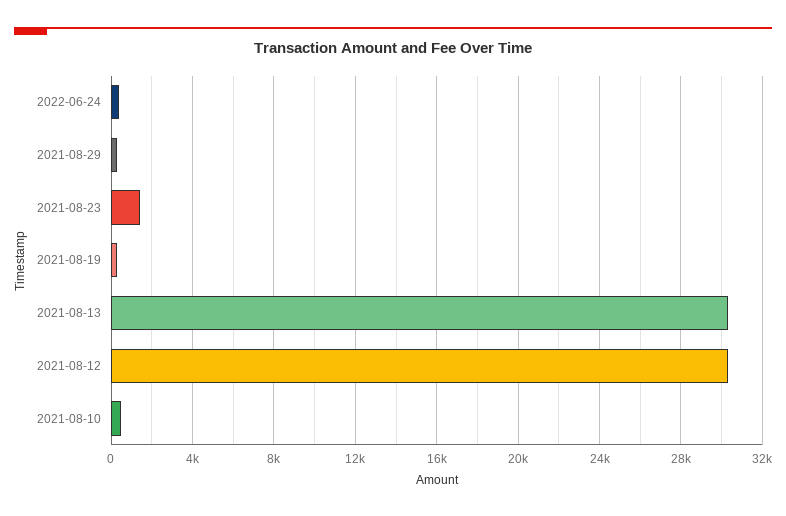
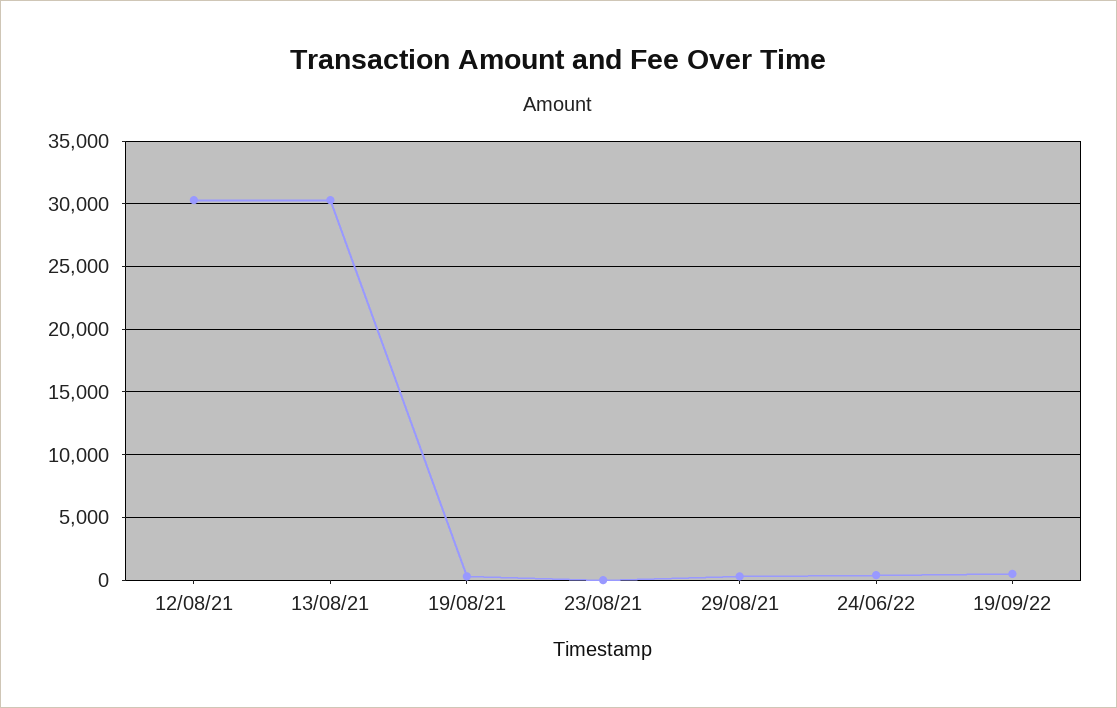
2021-08-23: 1500 -> 0
2021-08-10: 500 -> none
19/09/22: none -> 500

